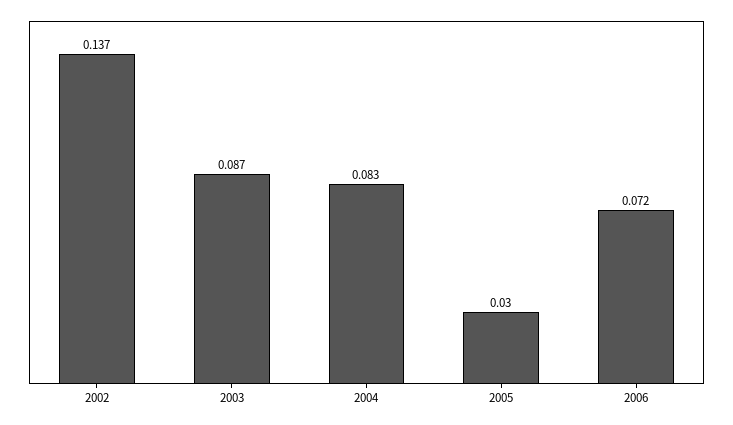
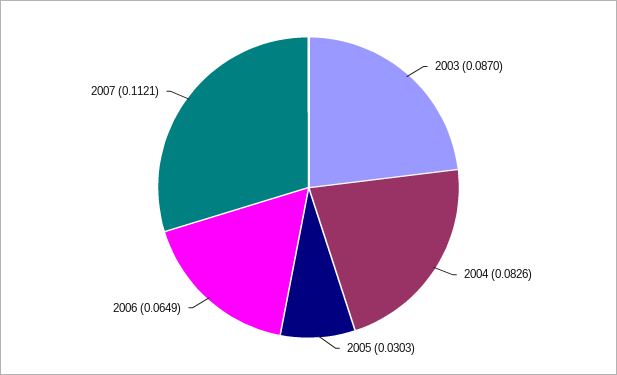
2002: 0.137 -> none
2006: 0.072 -> 0.0649
2007: none -> 0.1121

